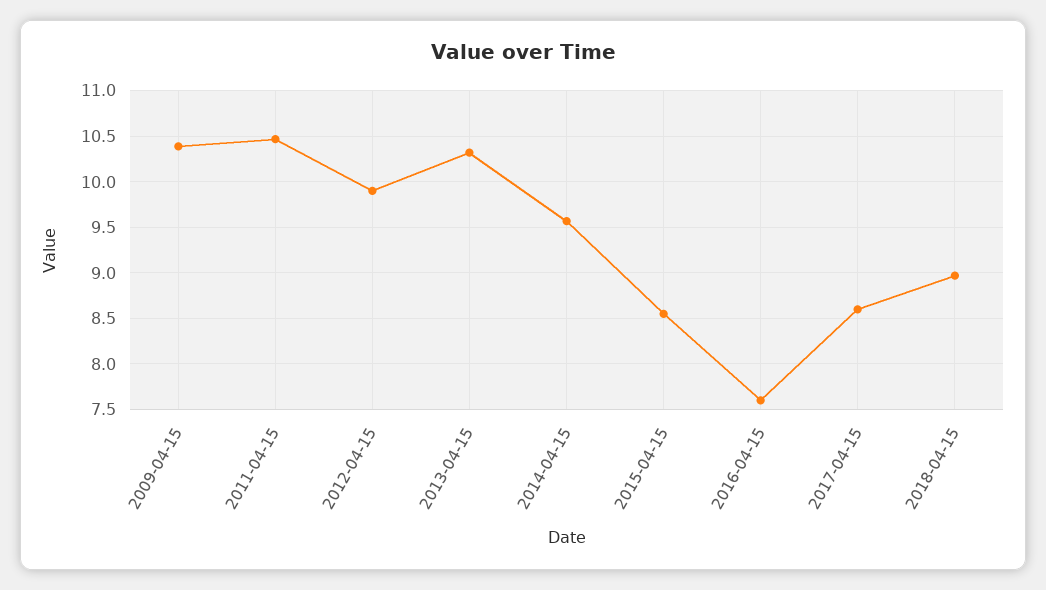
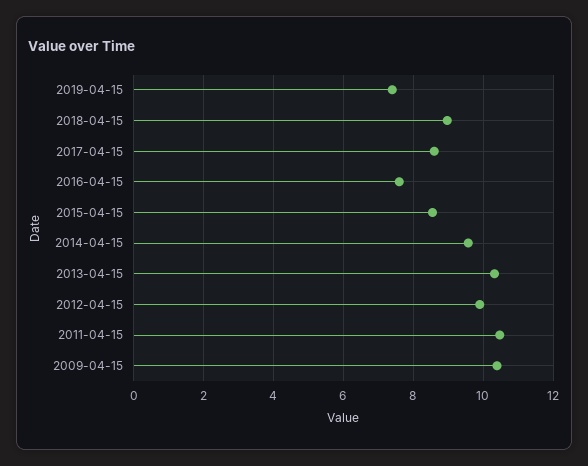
2019-04-15: none -> 7.4

